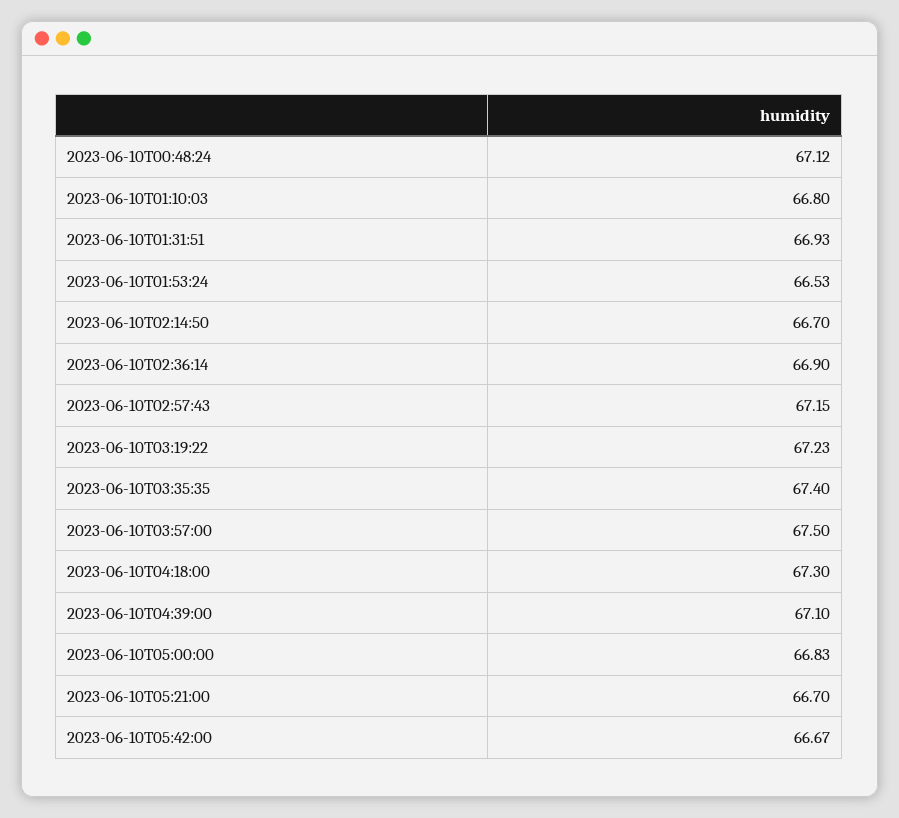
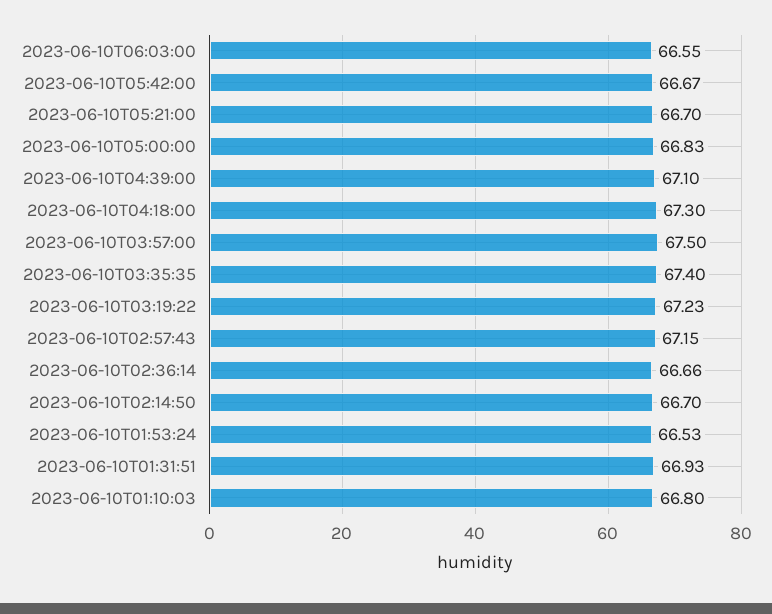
2023-06-10T00:48:24: 67.12 -> none
2023-06-10T02:36:14: 66.9 -> 66.66
2023-06-10T06:03:00: none -> 66.55

